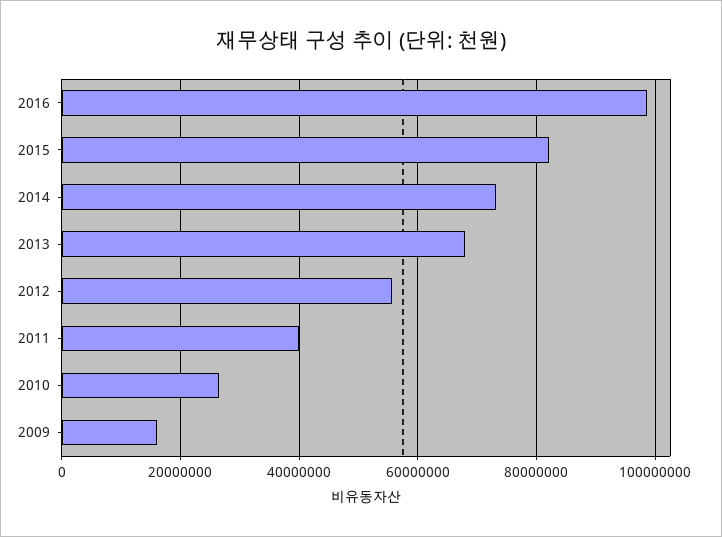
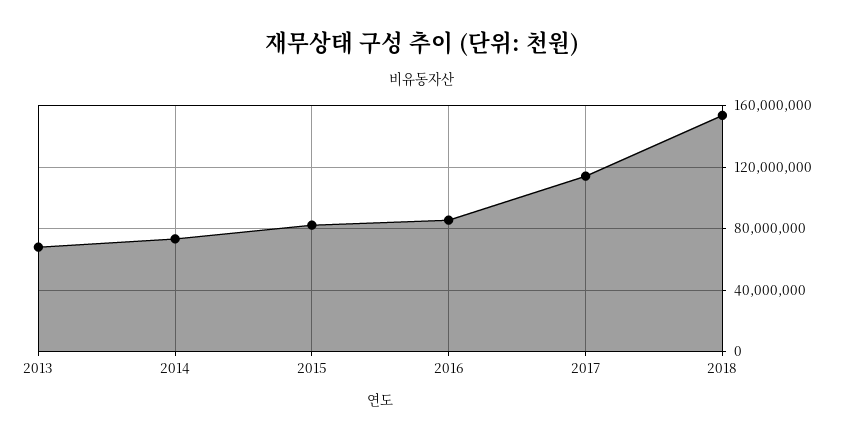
2016: 98000000 -> 85000000
2012: 56000000 -> none
2011: 40000000 -> none
2010: 26000000 -> none
2009: 16000000 -> none
2017: none -> 115000000
2018: none -> 155000000

